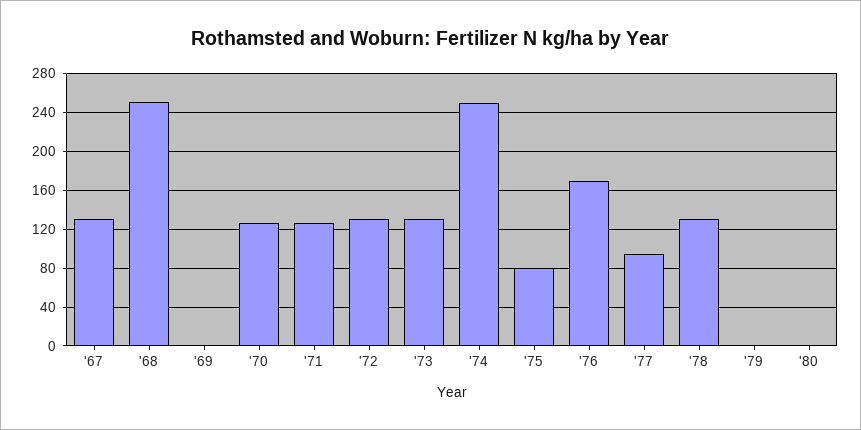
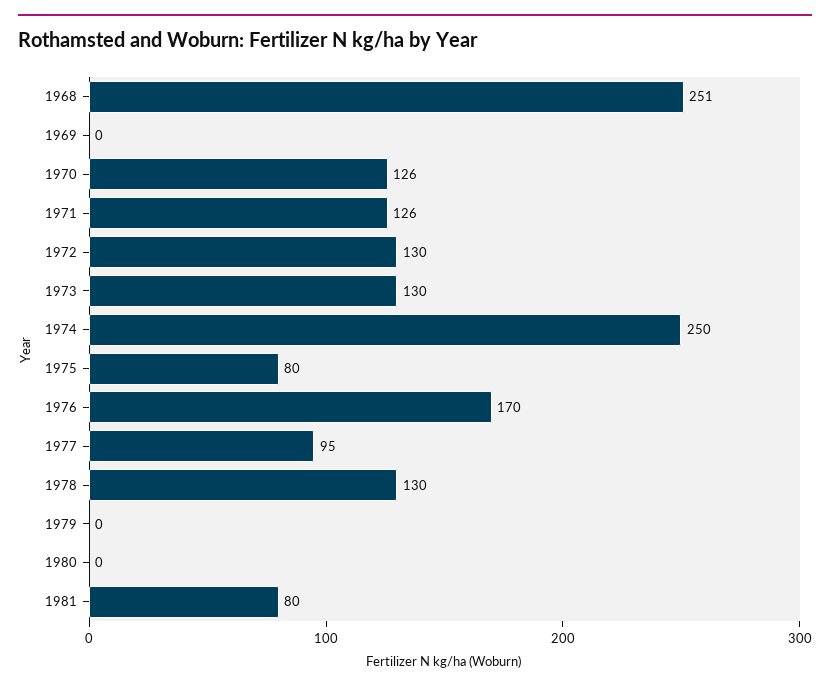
'67: 130 -> none
1981: none -> 80

